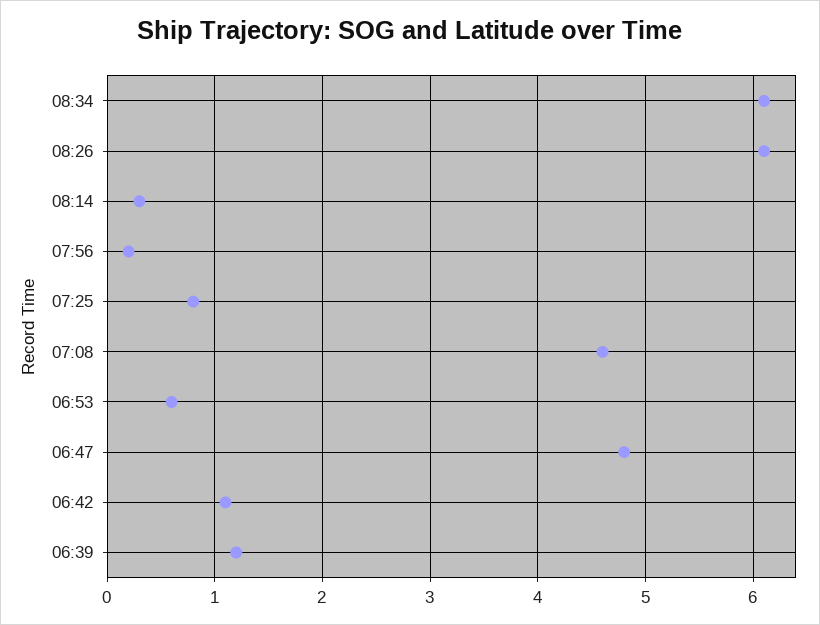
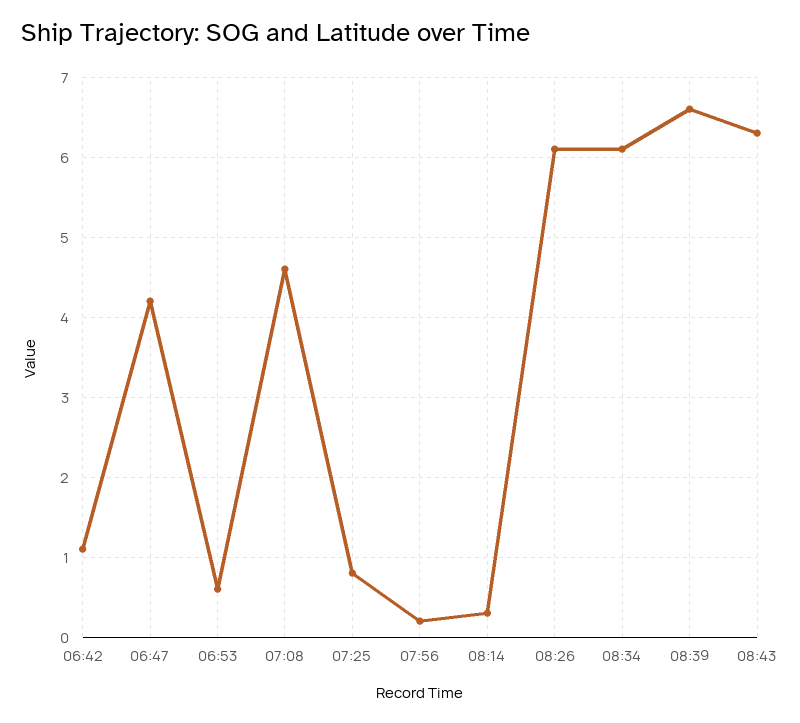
06:47: 4.8 -> 4.2
06:39: 1.2 -> none
08:39: none -> 6.6
08:43: none -> 6.3

